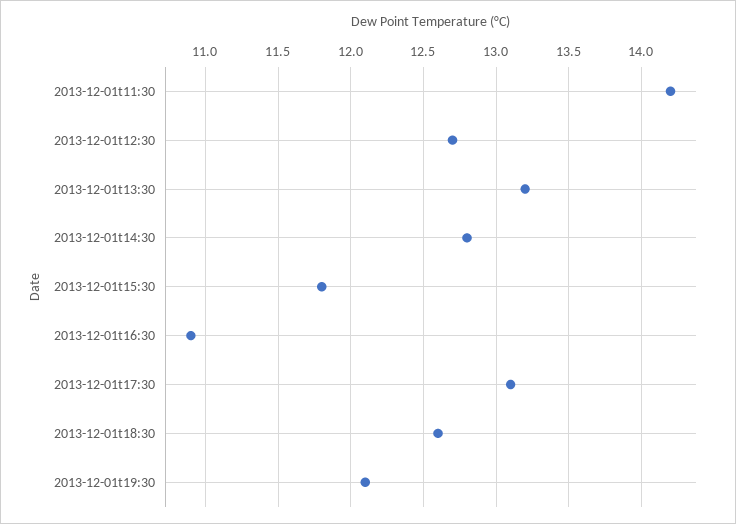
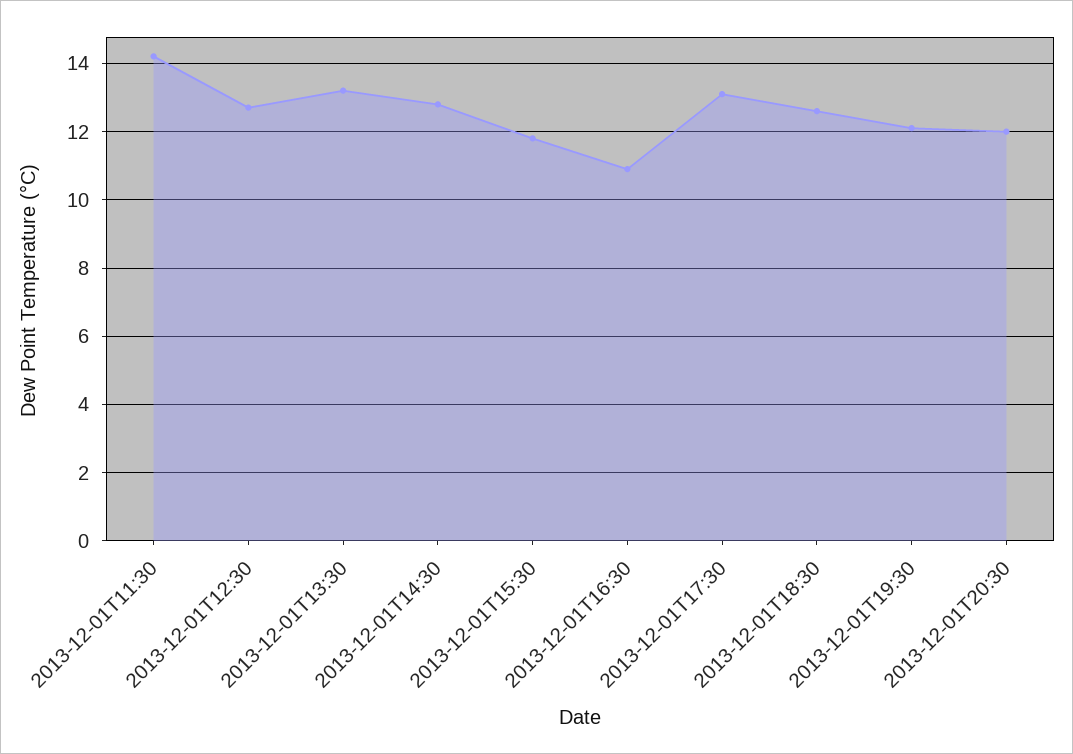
2013-12-01T20:30: none -> 12

